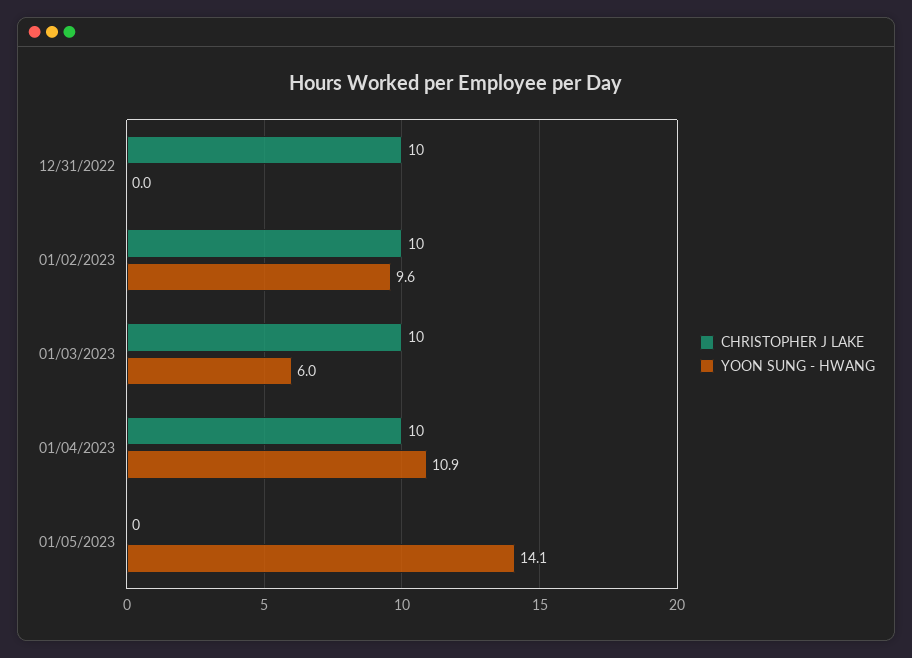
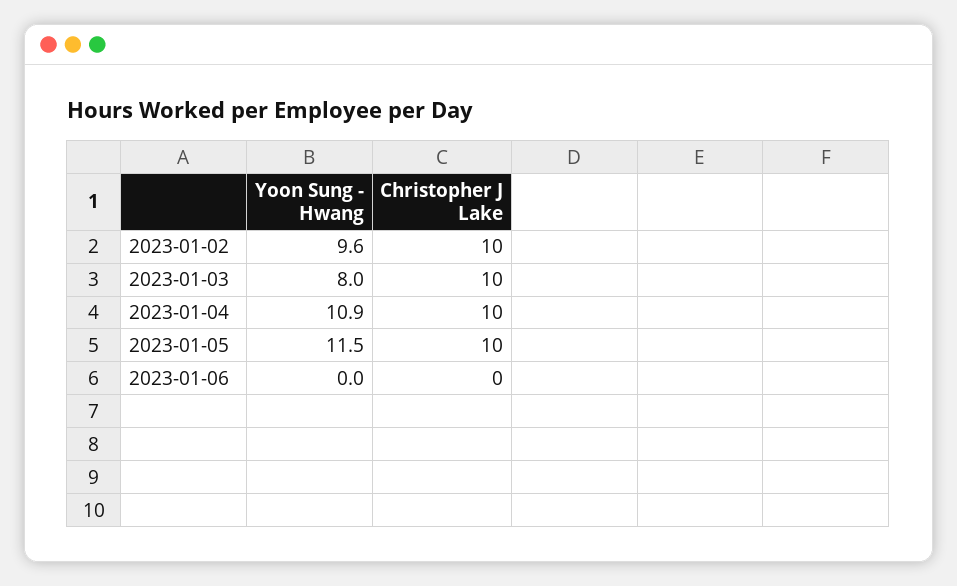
CHRISTOPHER J LAKE, 12/31/2022: 10 -> none
YOON SUNG - HWANG, 12/31/2022: 0 -> none
YOON SUNG - HWANG, 01/03/2023: 6 -> 8
CHRISTOPHER J LAKE, 01/05/2023: 0 -> 10
YOON SUNG - HWANG, 01/05/2023: 14.1 -> 11.5
YOON SUNG - HWANG, 2023-01-06: none -> 0
CHRISTOPHER J LAKE, 2023-01-06: none -> 0

